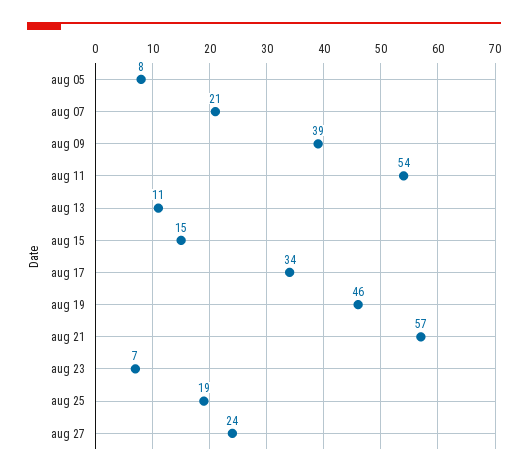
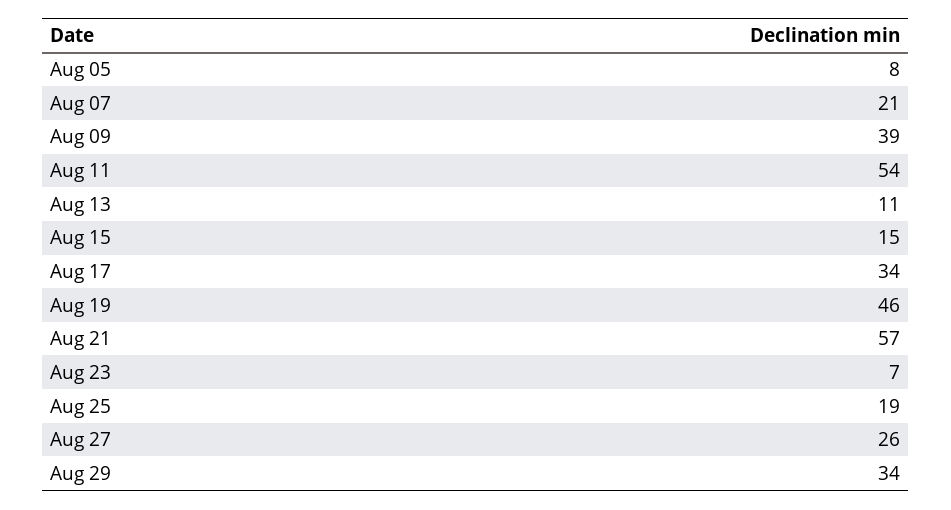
aug 27: 24 -> 26
Aug 29: none -> 34

